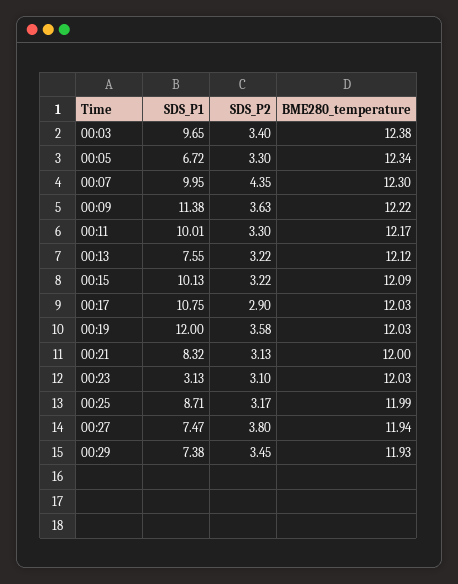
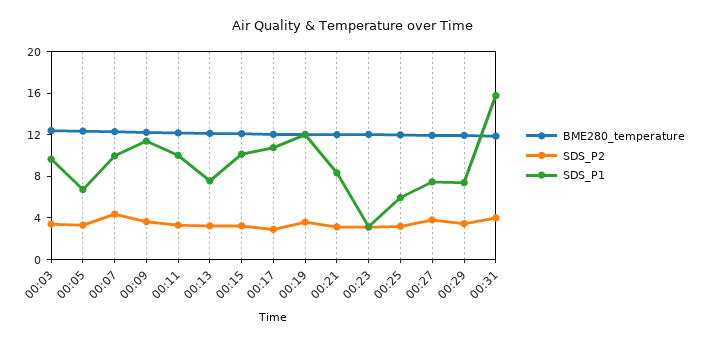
SDS_P1, 00:25: 8.71 -> 6
BME280_temperature, 00:31: none -> 12
SDS_P2, 00:31: none -> 4
SDS_P1, 00:31: none -> 16

